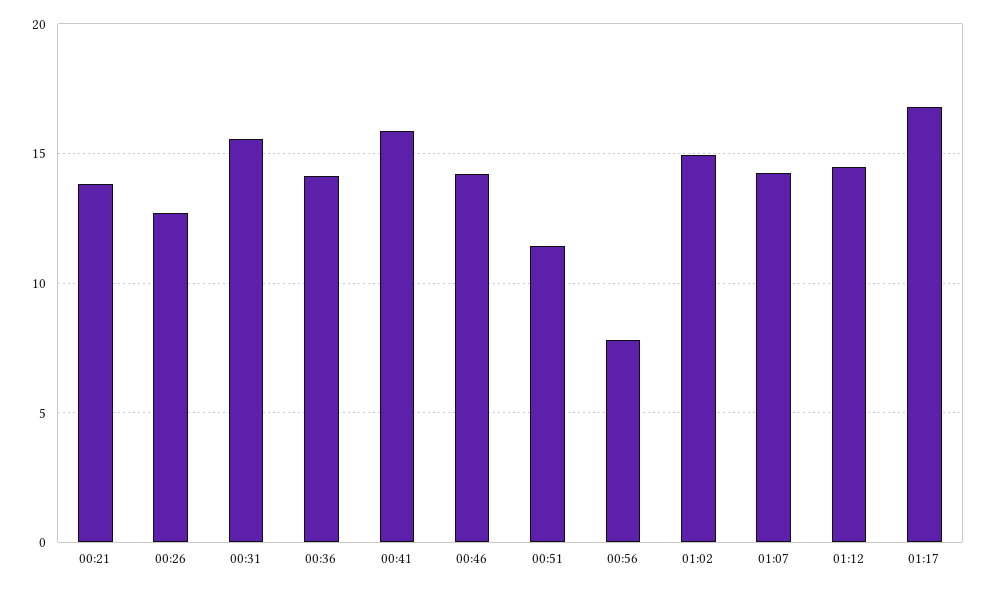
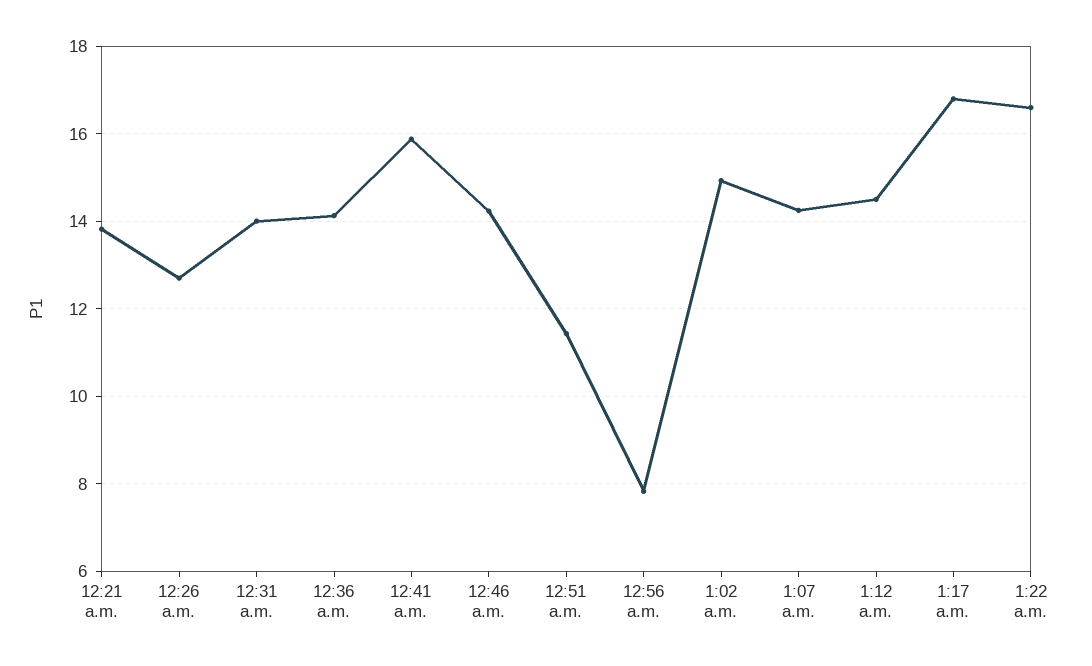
00:31: 15.5 -> 14
1:22 a.m.: none -> 16.6

